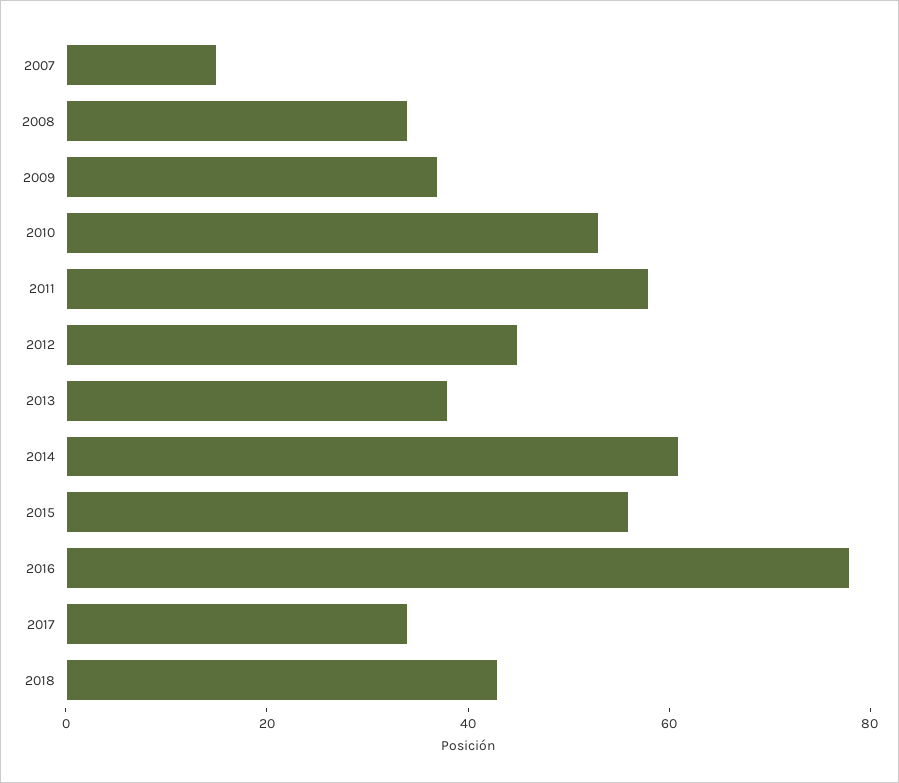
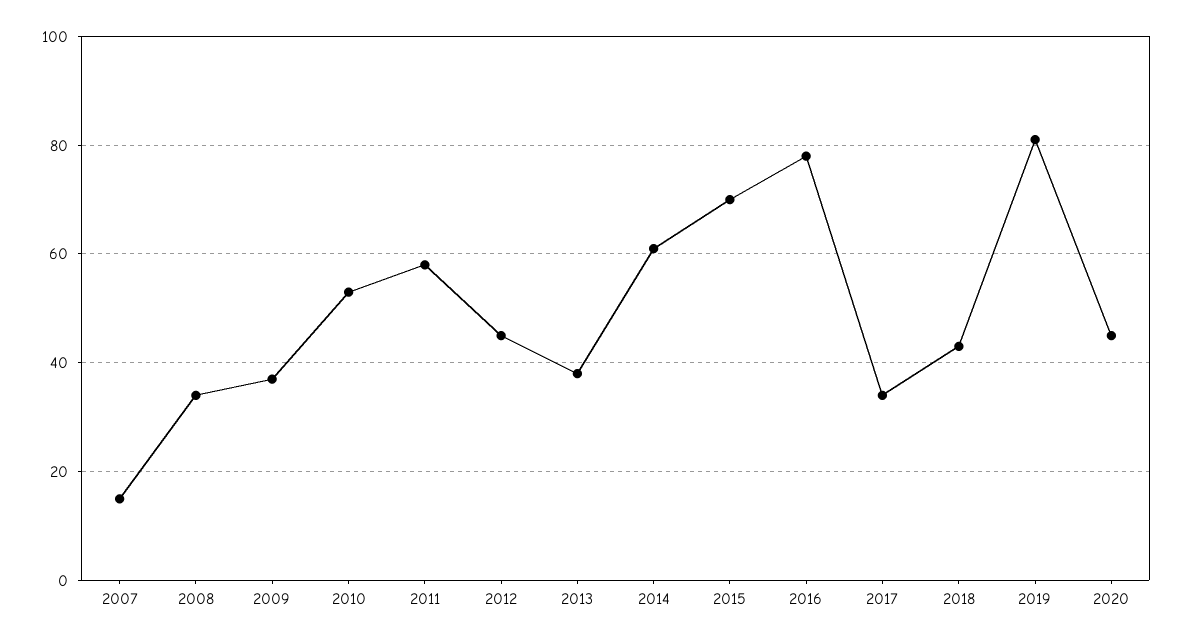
2015: 55 -> 70
2019: none -> 80
2020: none -> 45

